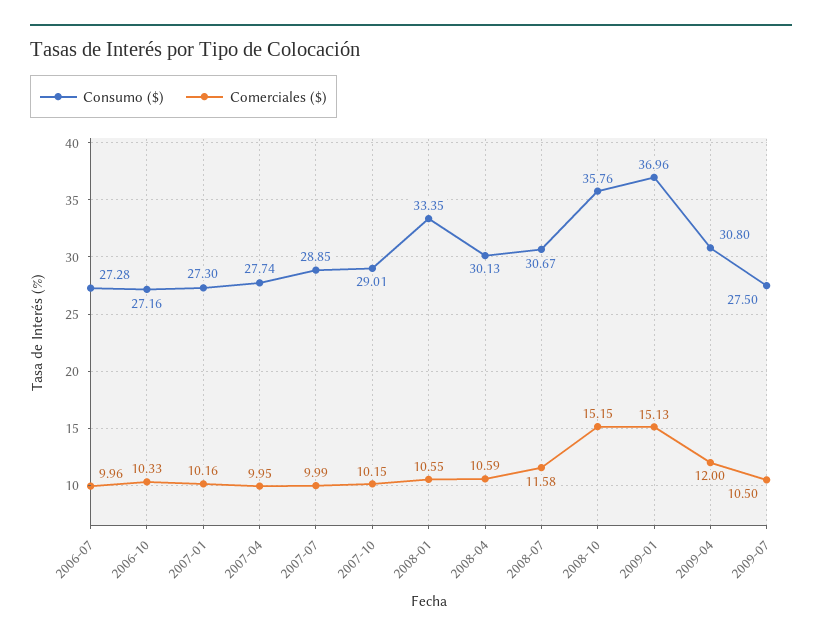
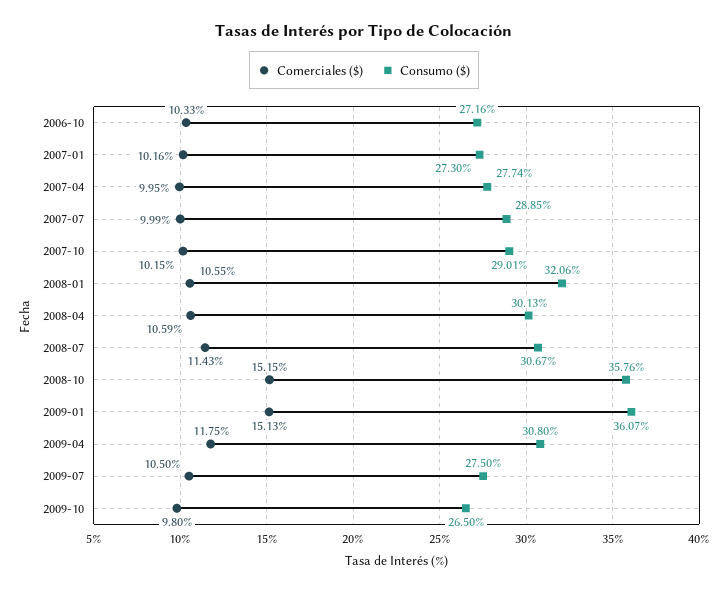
Consumo ($), 2006-07: 27.28 -> none
Comerciales ($), 2006-07: 9.96 -> none
Consumo ($), 2008-01: 33.35 -> 32.06
Comerciales ($), 2008-07: 11.58 -> 11.43
Consumo ($), 2009-01: 36.96 -> 36.07
Comerciales ($), 2009-04: 12 -> 11.75
Comerciales ($), 2009-10: none -> 9.8
Consumo ($), 2009-10: none -> 26.5

